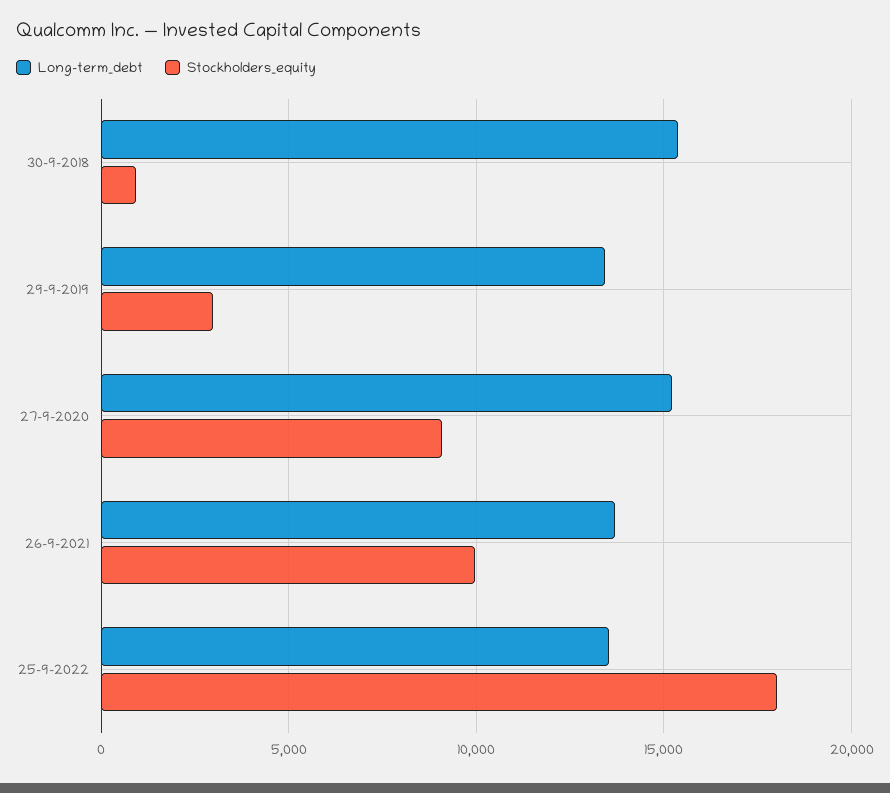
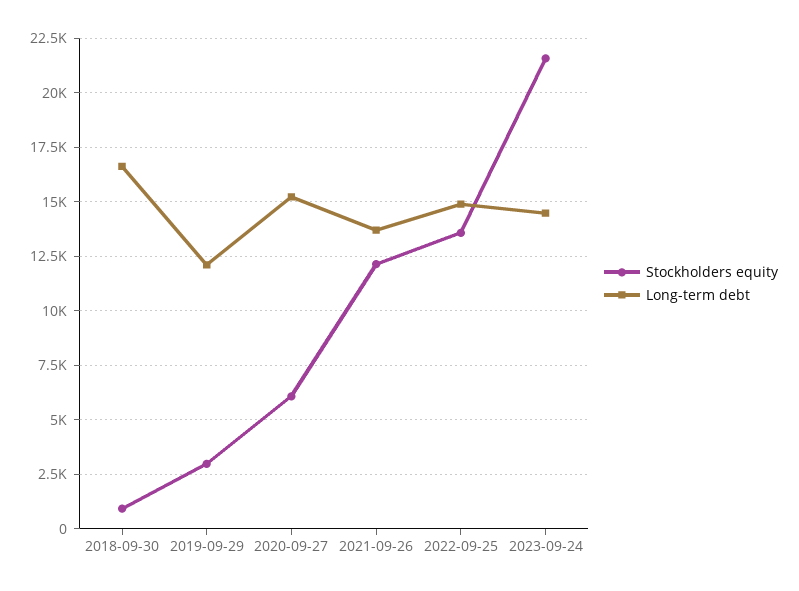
Long-term_debt, 30-9-2018: 15500 -> 16500
Long-term_debt, 29-9-2019: 13500 -> 12000
Stockholders_equity, 27-9-2020: 9000 -> 6000
Stockholders_equity, 26-9-2021: 10000 -> 12000
Long-term_debt, 25-9-2022: 13500 -> 15000
Stockholders_equity, 25-9-2022: 18000 -> 13500
Stockholders_equity, 2023-09-24: none -> 21500
Long-term_debt, 2023-09-24: none -> 14500

